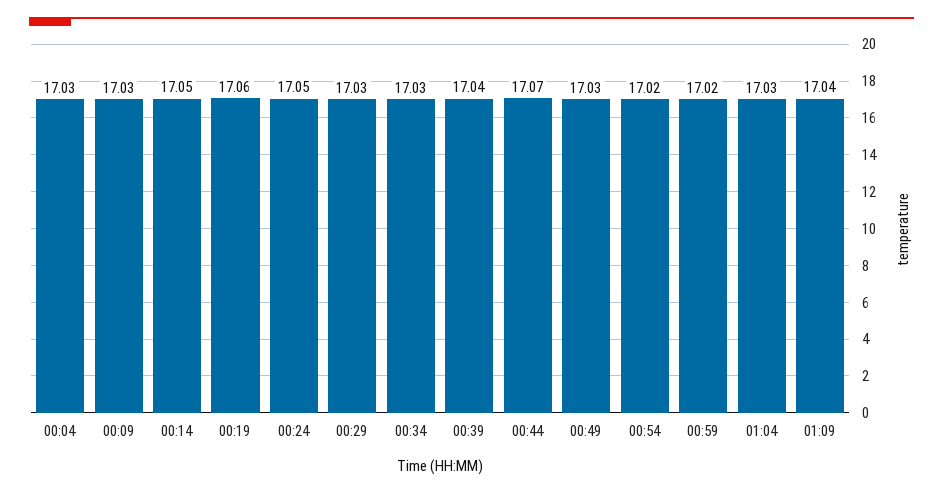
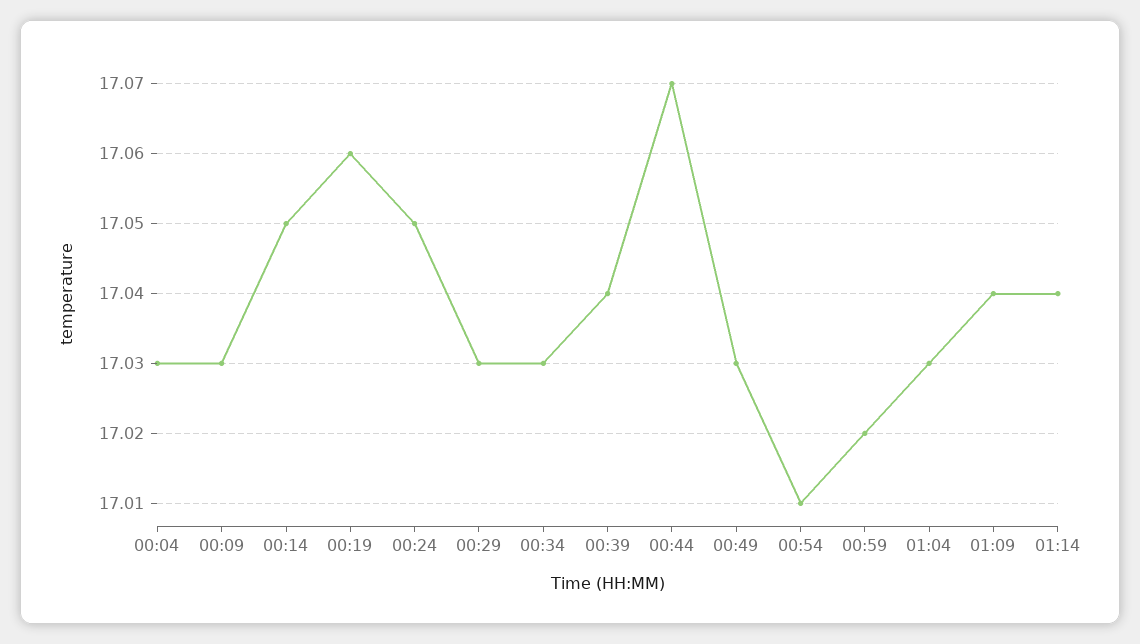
00:54: 17.02 -> 17.01
01:14: none -> 17.04

